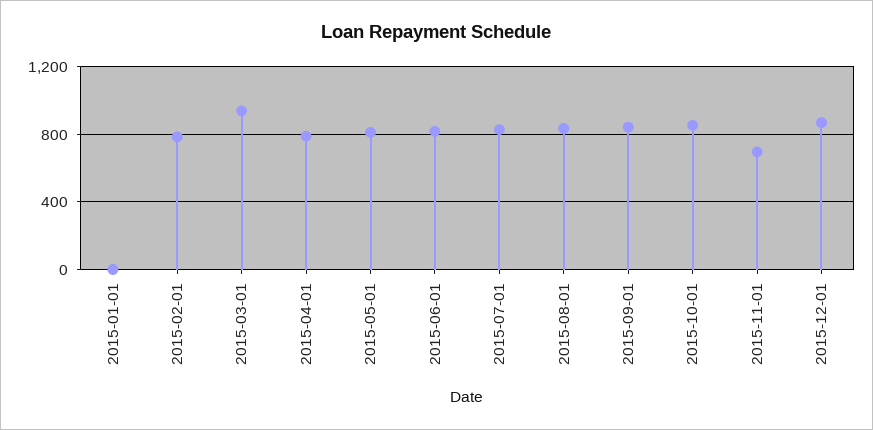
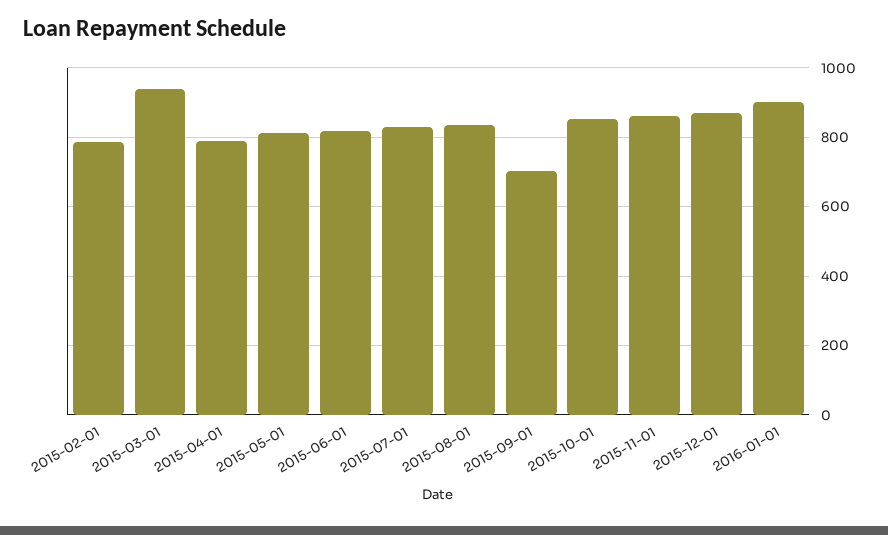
2015-01-01: 0 -> none
2015-09-01: 850 -> 700
2015-11-01: 700 -> 860
2016-01-01: none -> 900

